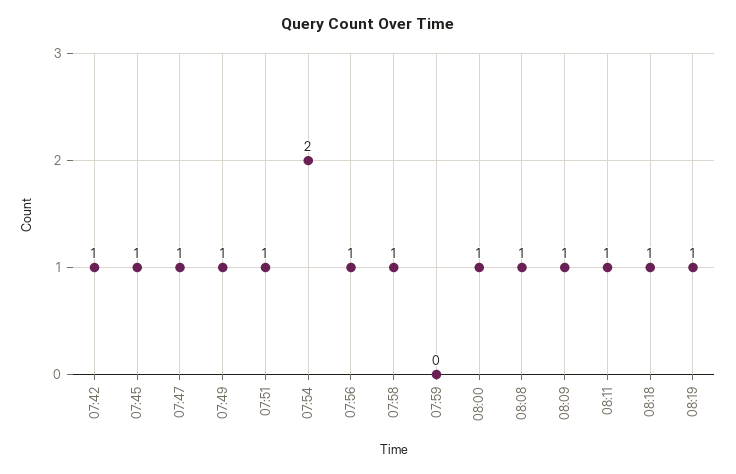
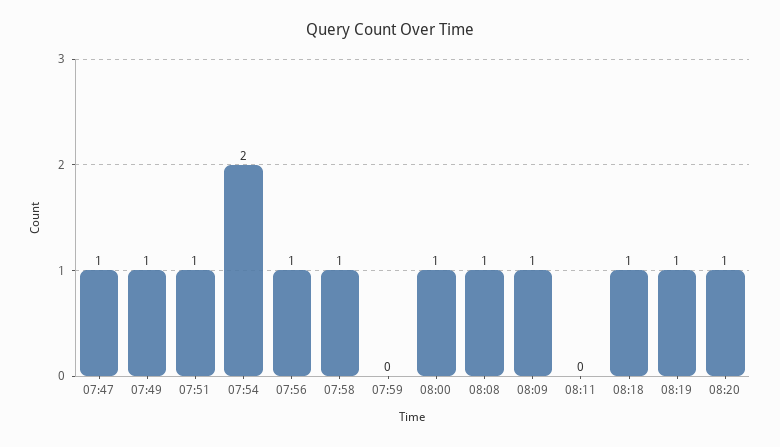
07:42: 1 -> none
07:45: 1 -> none
08:11: 1 -> 0
08:20: none -> 1

